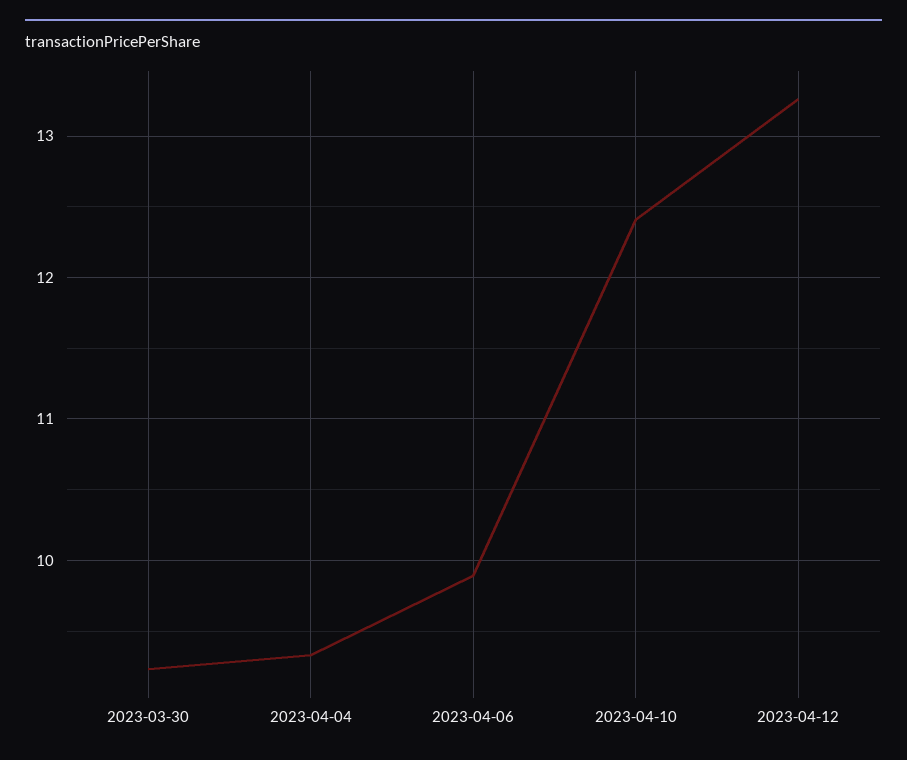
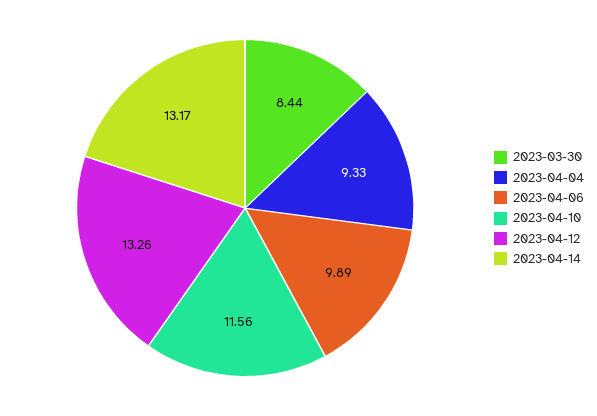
2023-03-30: 9.2 -> 8.44
2023-04-10: 12.4 -> 11.56
2023-04-14: none -> 13.17

